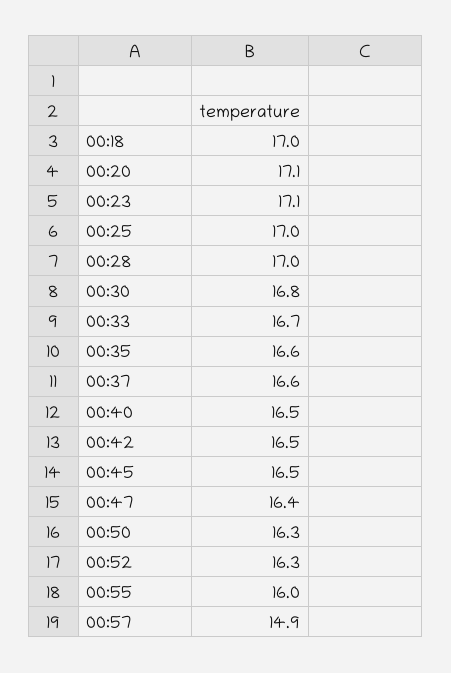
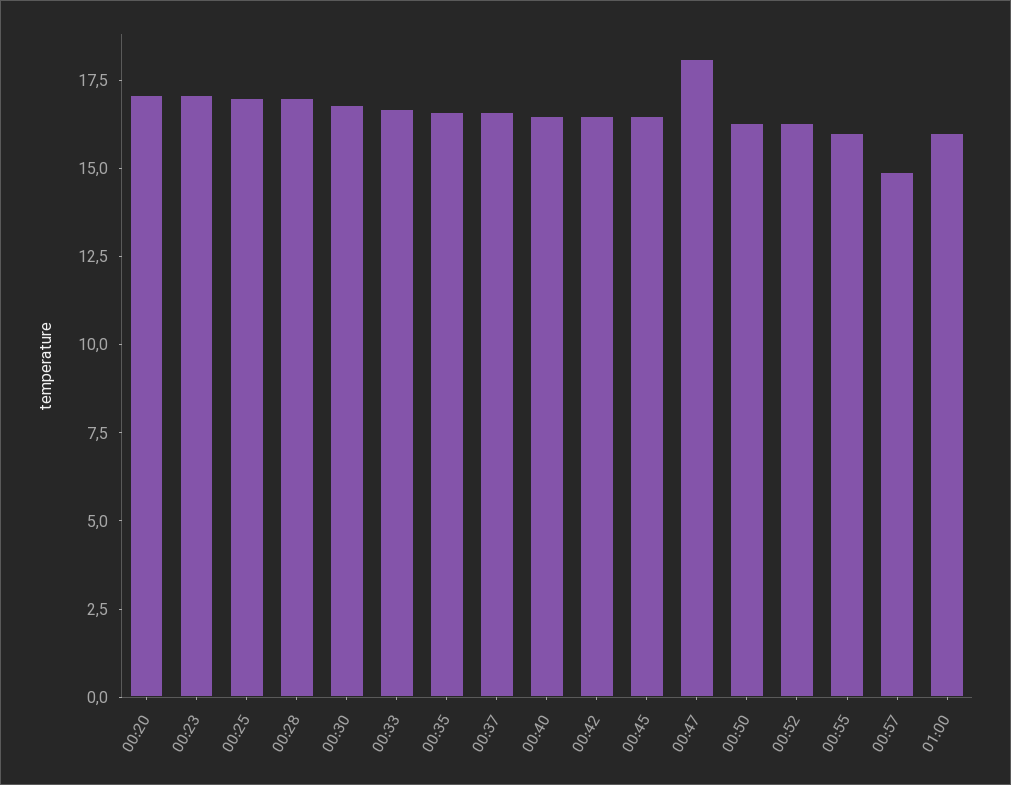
00:18: 17 -> none
00:47: 16.4 -> 18
01:00: none -> 16

